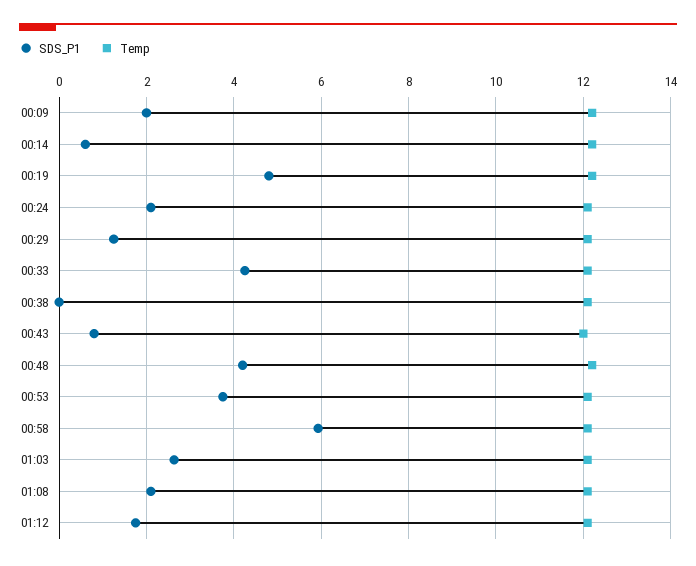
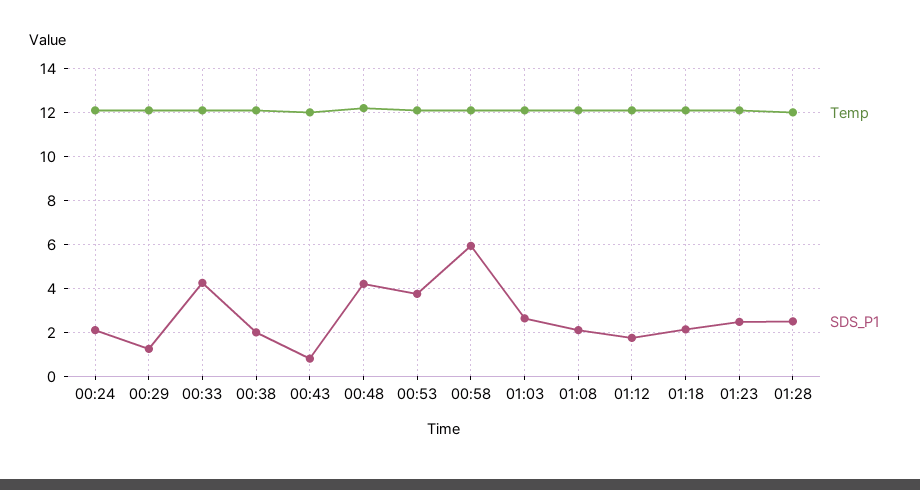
SDS_P1, 00:09: 2 -> none
Temp, 00:09: 12.2 -> none
SDS_P1, 00:14: 0.6 -> none
Temp, 00:14: 12.2 -> none
SDS_P1, 00:19: 4.8 -> none
Temp, 00:19: 12.2 -> none
SDS_P1, 00:38: 0 -> 2
Temp, 01:18: none -> 12
SDS_P1, 01:18: none -> 2
Temp, 01:23: none -> 12
SDS_P1, 01:23: none -> 2.5
Temp, 01:28: none -> 12
SDS_P1, 01:28: none -> 2.5

